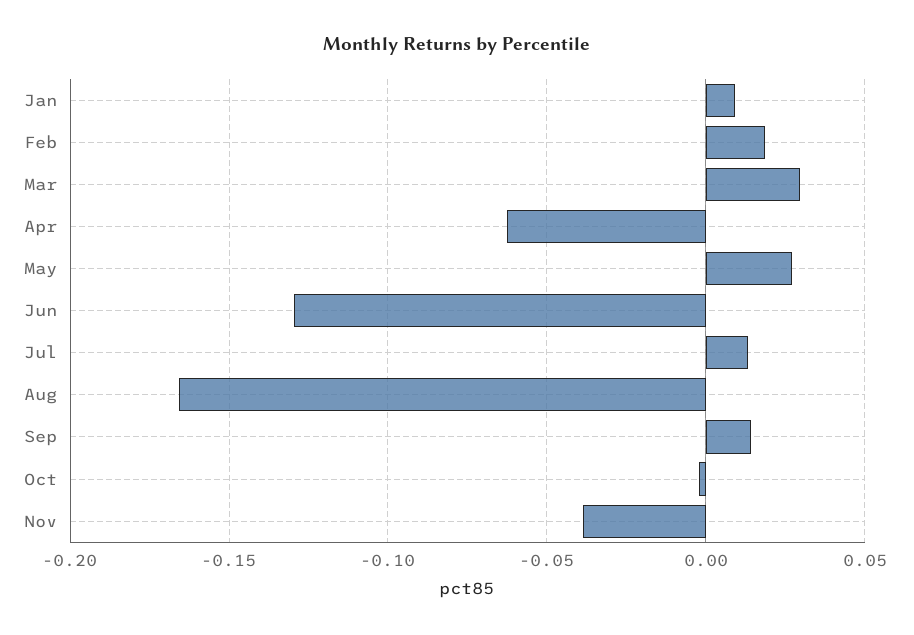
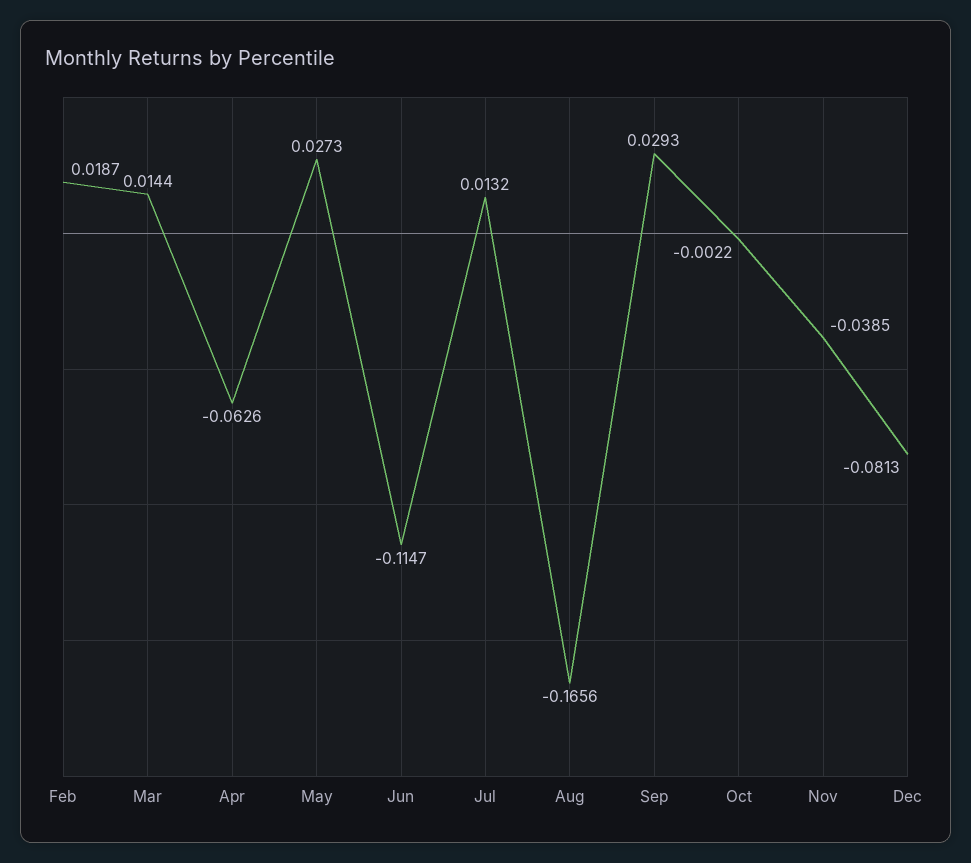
Jan: 0.01 -> none
Mar: 0.03 -> 0.0144
Jun: -0.13 -> -0.1147
Sep: 0.015 -> 0.0293
Dec: none -> -0.0813

